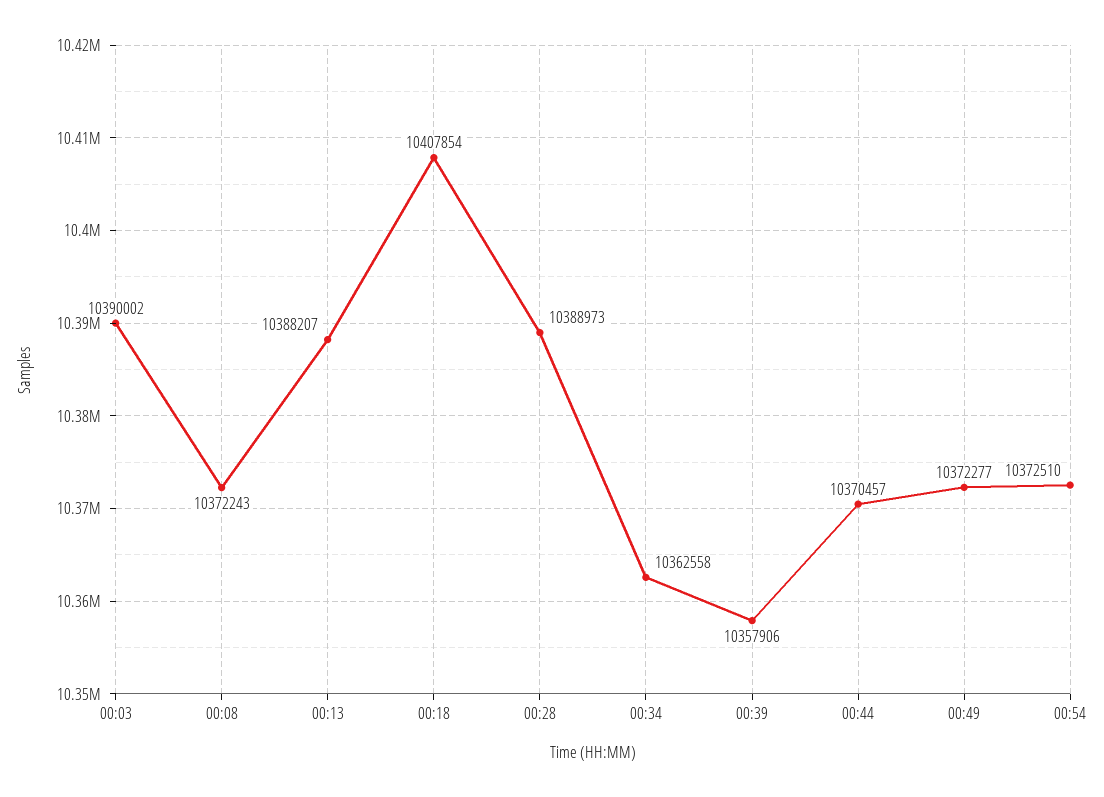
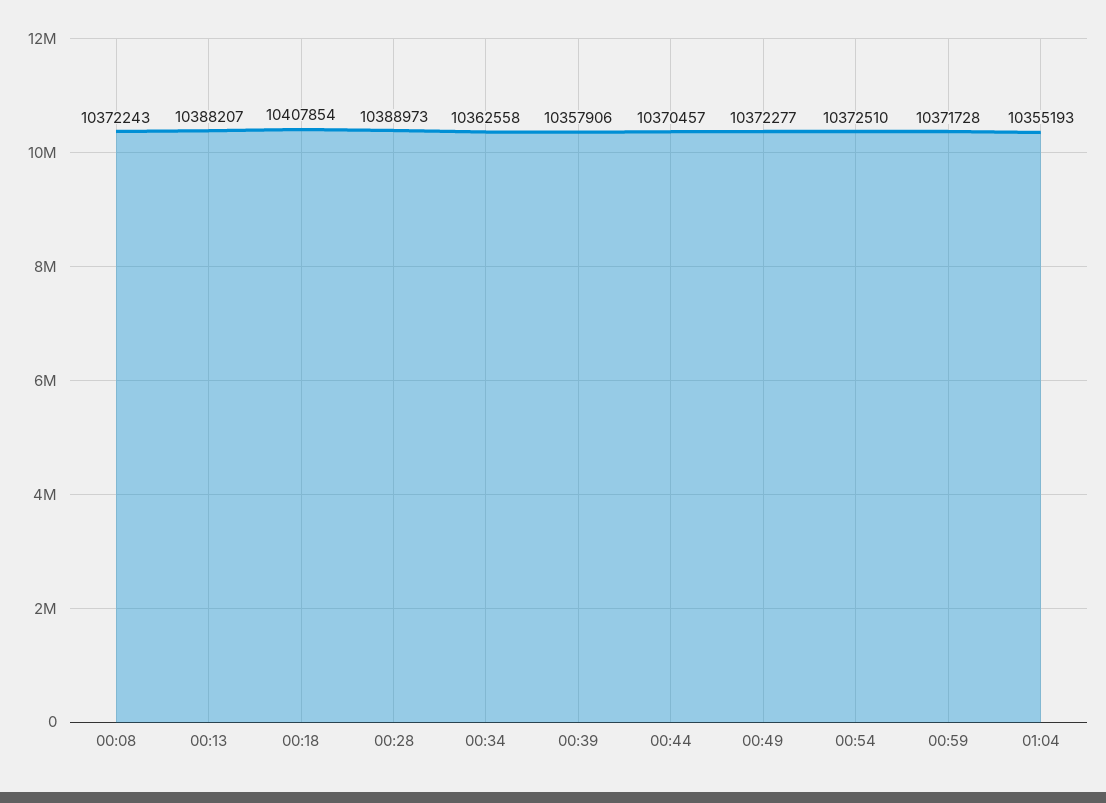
00:03: 10390002 -> none
00:59: none -> 10371728
01:04: none -> 10355193

